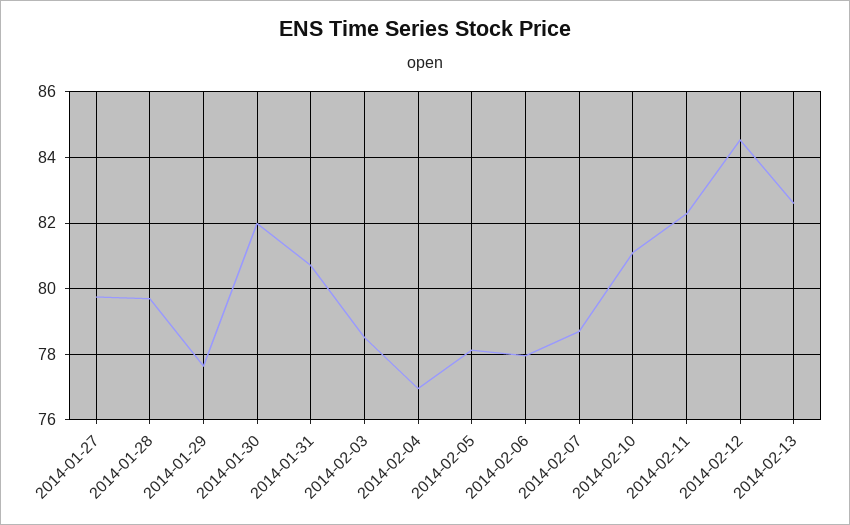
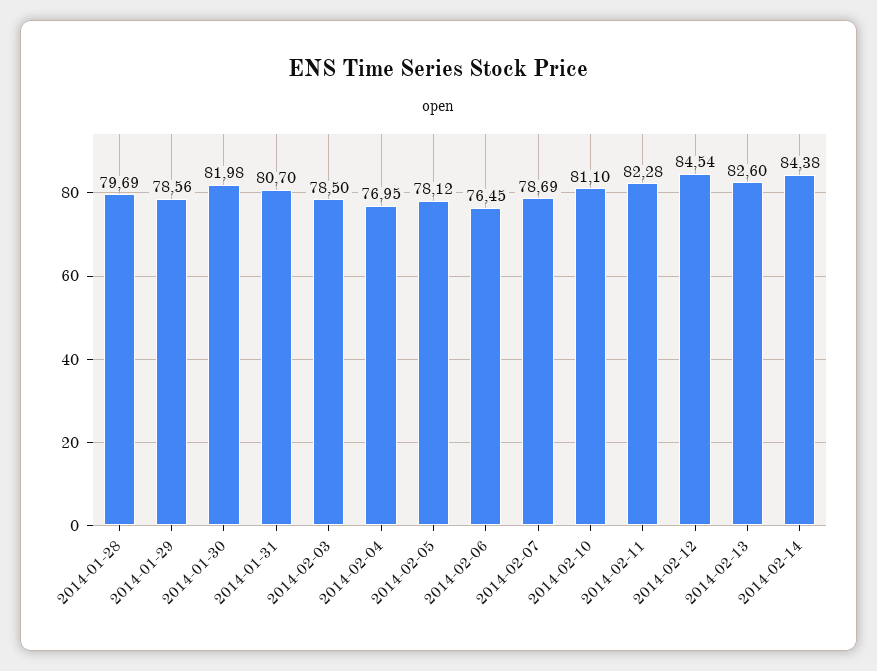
2014-01-27: 79.8 -> none
2014-01-29: 77.6 -> 78.56
2014-02-06: 78 -> 76.45
2014-02-14: none -> 84.38

